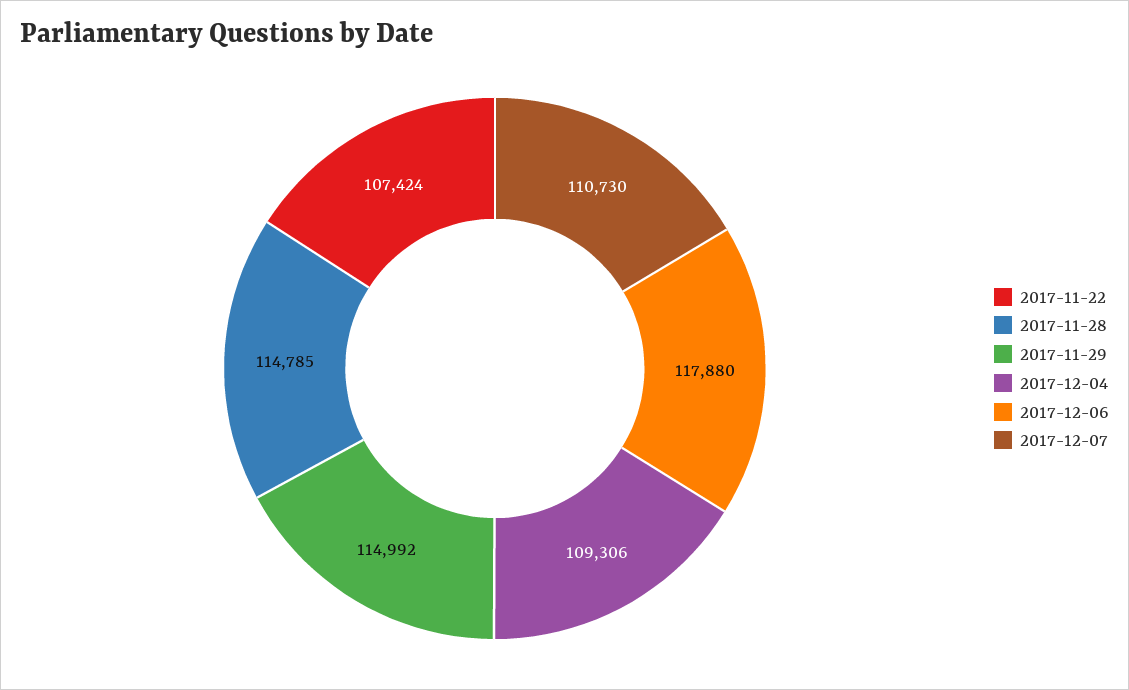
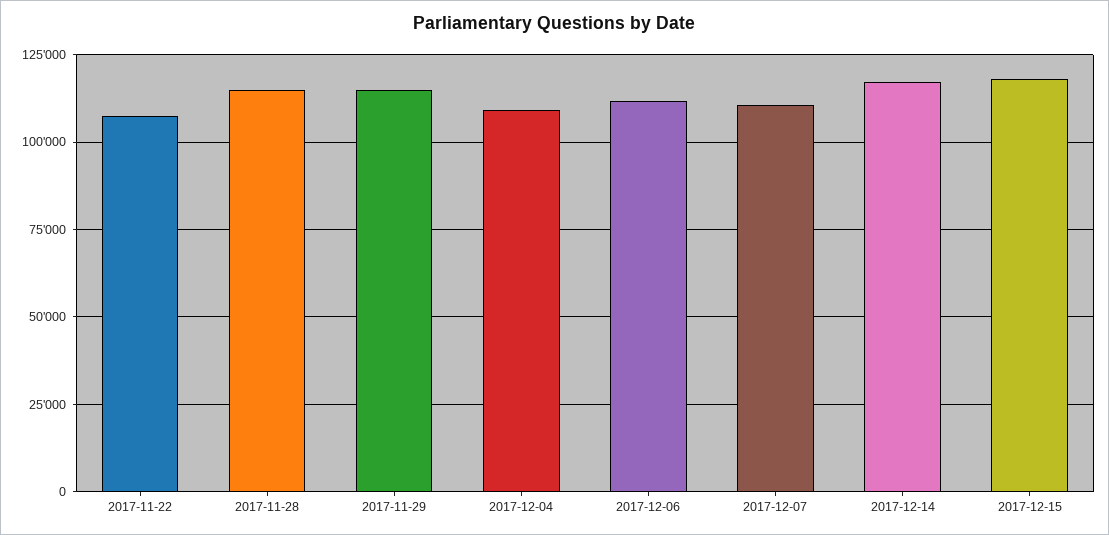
2017-12-06: 117880 -> 112500
2017-12-14: none -> 117500
2017-12-15: none -> 117500

